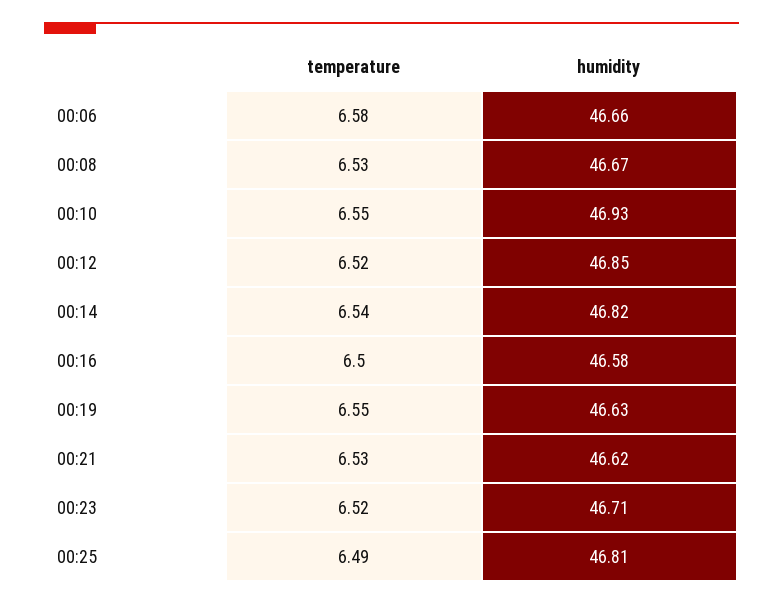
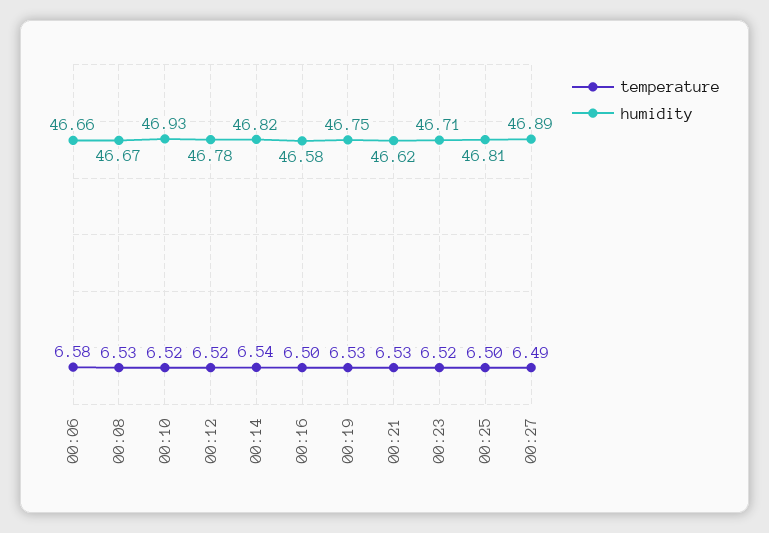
temperature, 00:10: 6.55 -> 6.52
humidity, 00:12: 46.85 -> 46.78
temperature, 00:19: 6.55 -> 6.53
humidity, 00:19: 46.63 -> 46.75
temperature, 00:25: 6.49 -> 6.5
temperature, 00:27: none -> 6.49
humidity, 00:27: none -> 46.89

